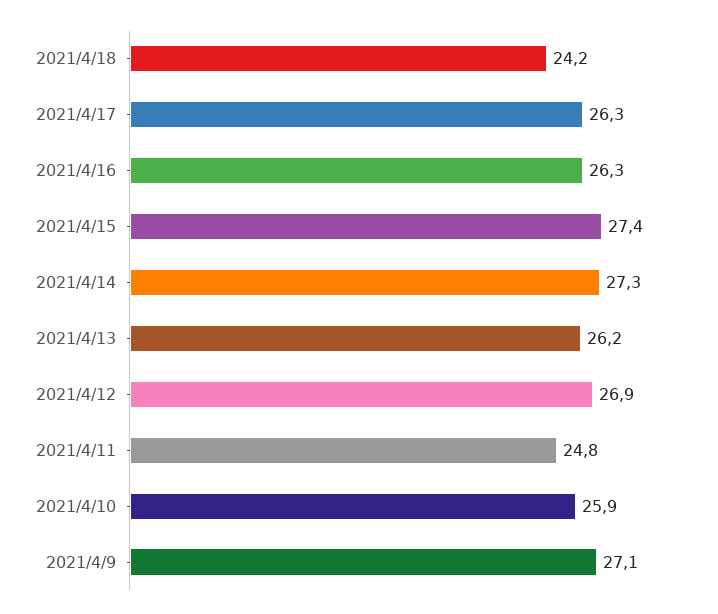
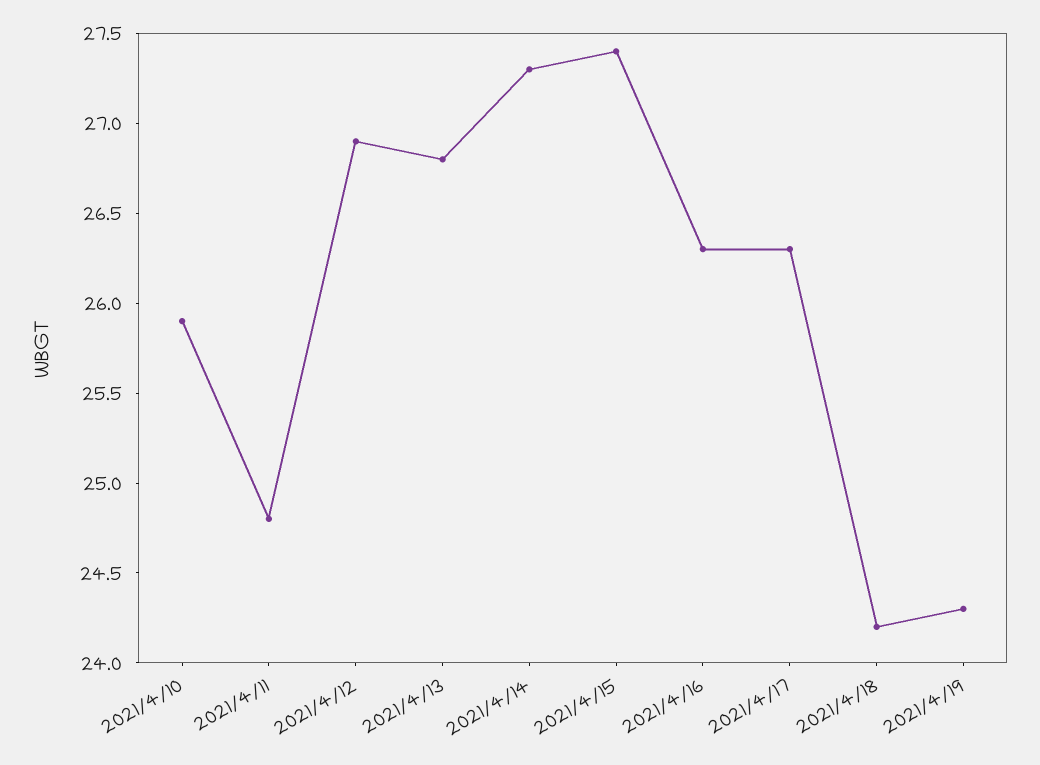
2021/4/13: 26.2 -> 26.8
2021/4/9: 27.1 -> none
2021/4/19: none -> 24.3

